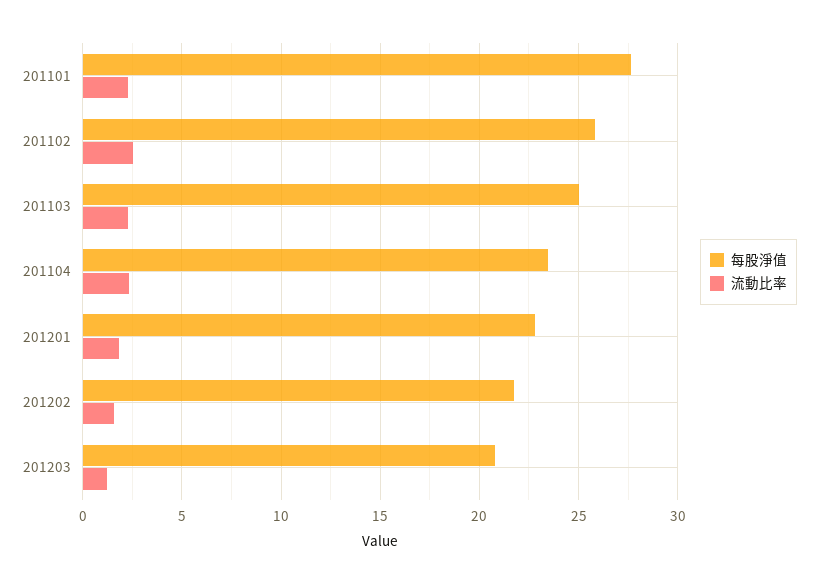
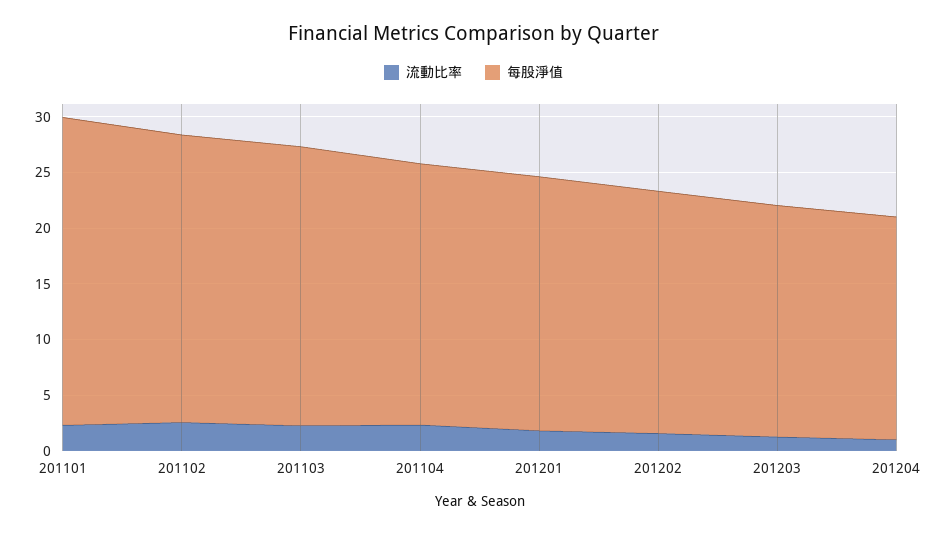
流動比率, 201204: none -> 1
每股淨值, 201204: none -> 20

